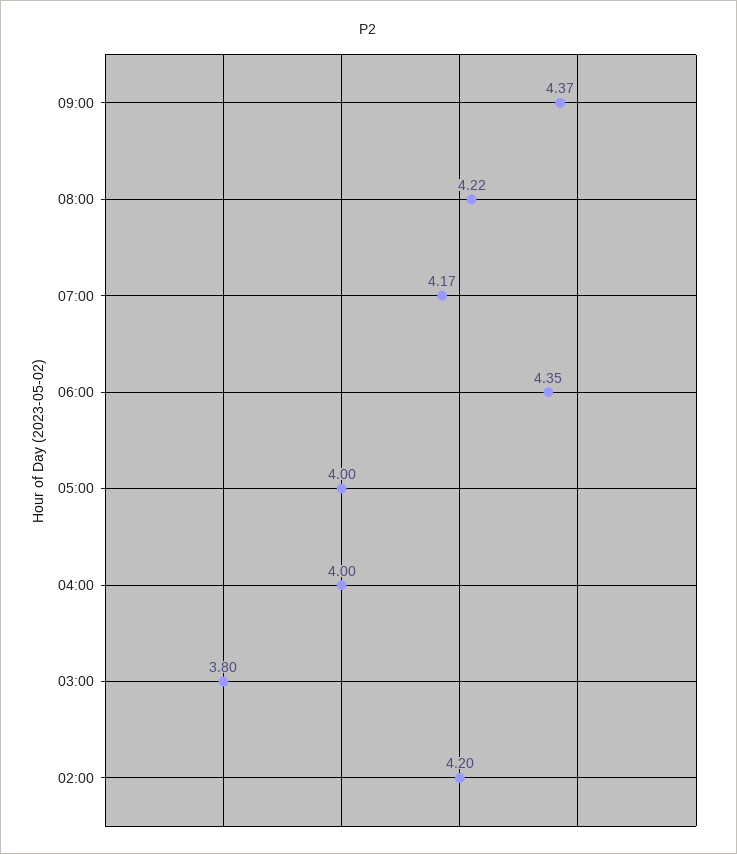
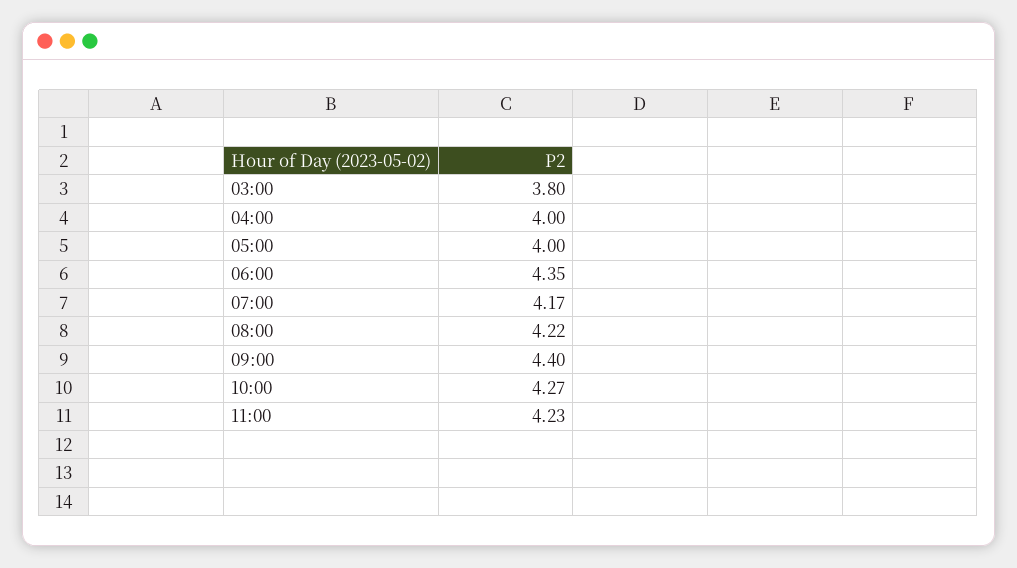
09:00: 4.37 -> 4.4
02:00: 4.2 -> none
10:00: none -> 4.27
11:00: none -> 4.23

